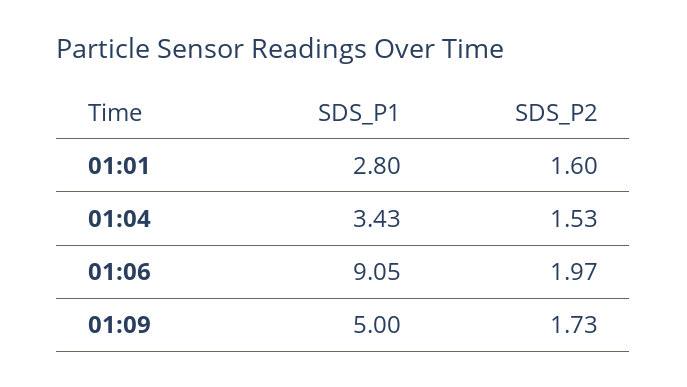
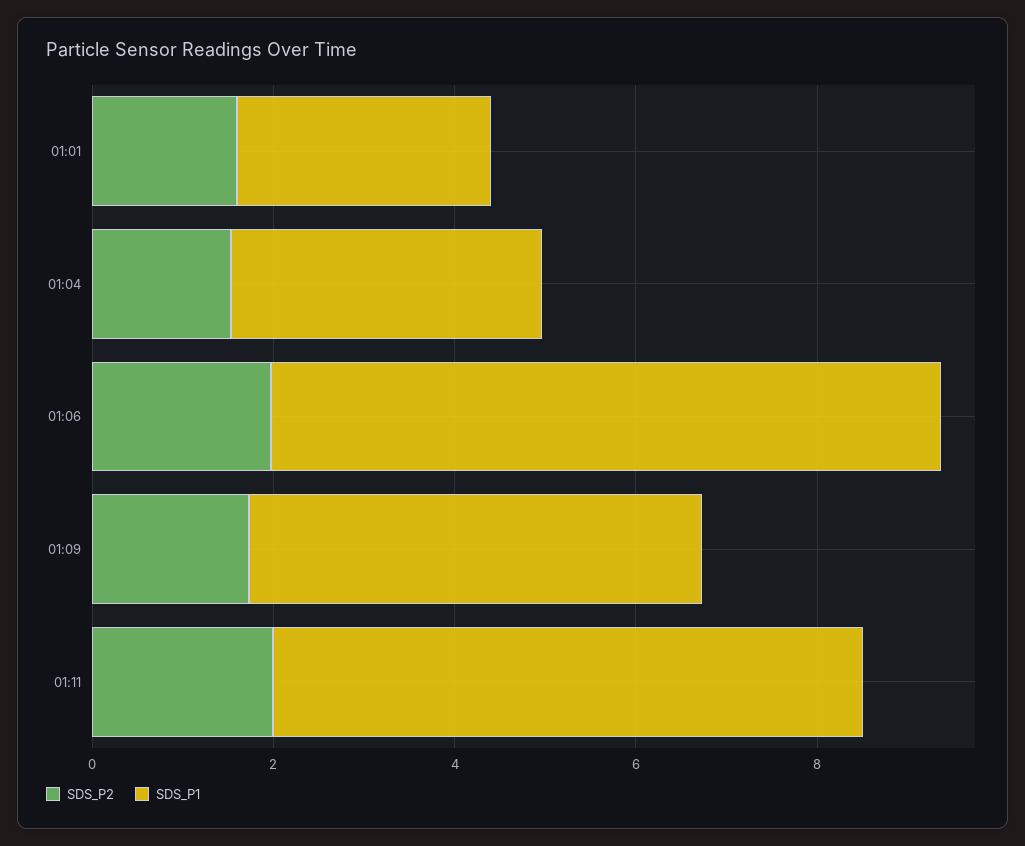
SDS_P1, 01:06: 9.05 -> 7.5
SDS_P2, 01:11: none -> 2
SDS_P1, 01:11: none -> 6.5

